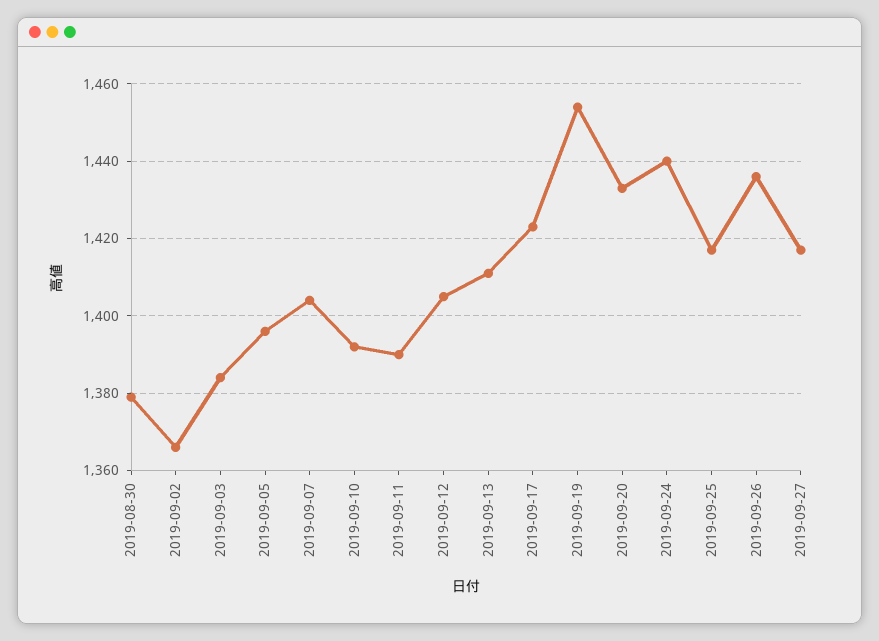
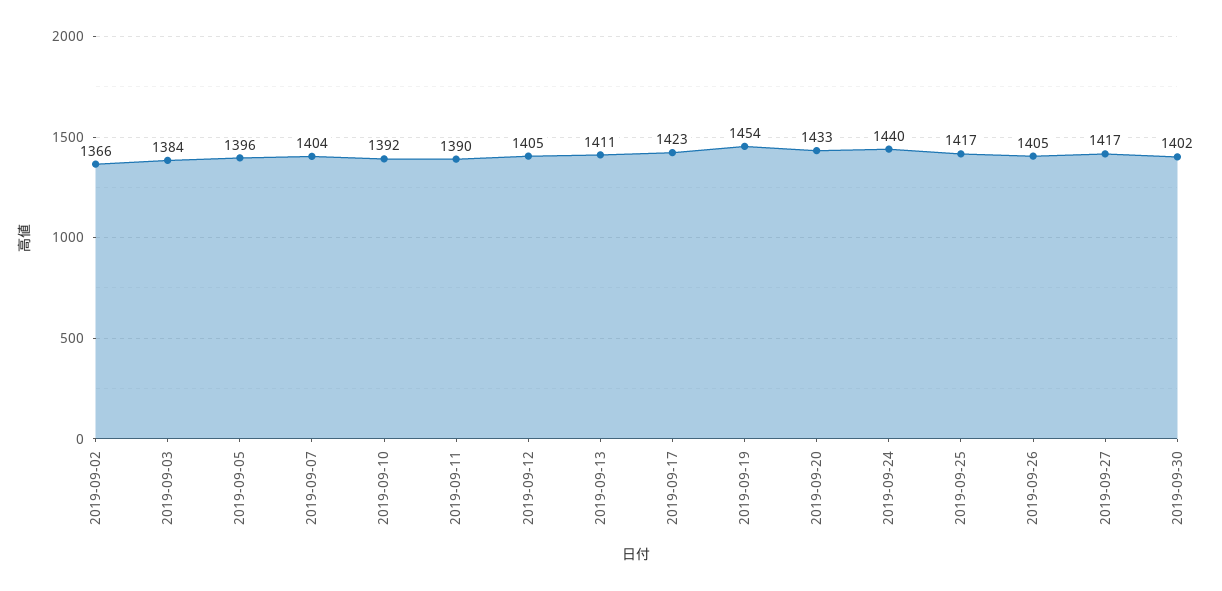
2019-08-30: 1380 -> none
2019-09-26: 1435 -> 1405
2019-09-30: none -> 1402

